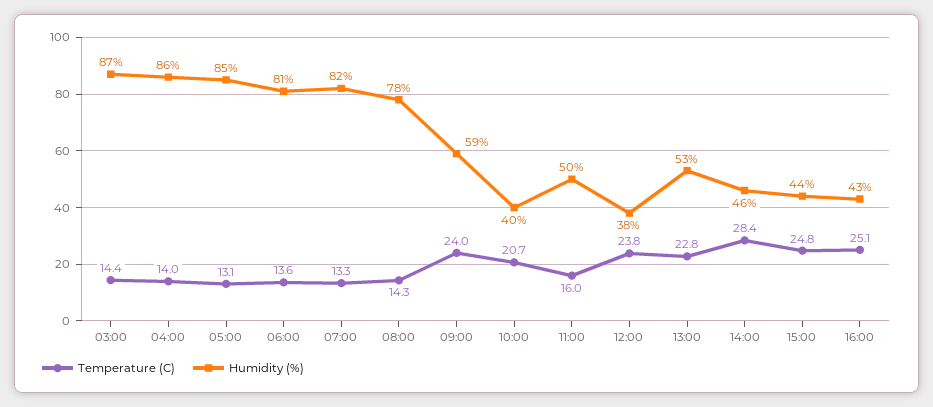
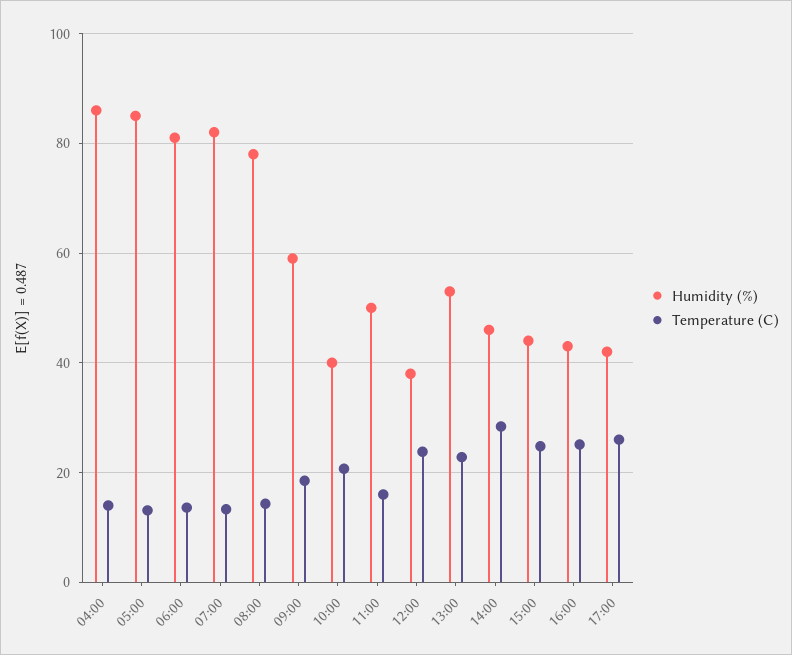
Temperature (C), 03:00: 14.4 -> none
Humidity (%), 03:00: 87 -> none
Temperature (C), 09:00: 24 -> 18
Humidity (%), 17:00: none -> 42
Temperature (C), 17:00: none -> 26

